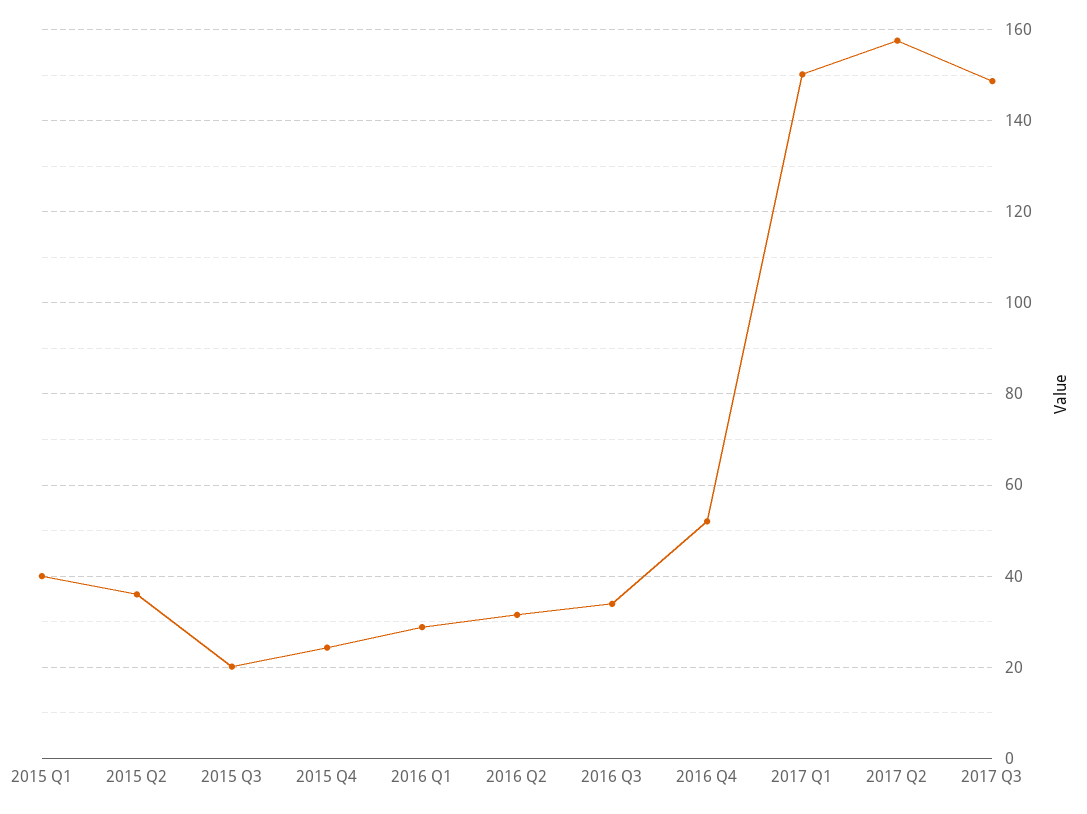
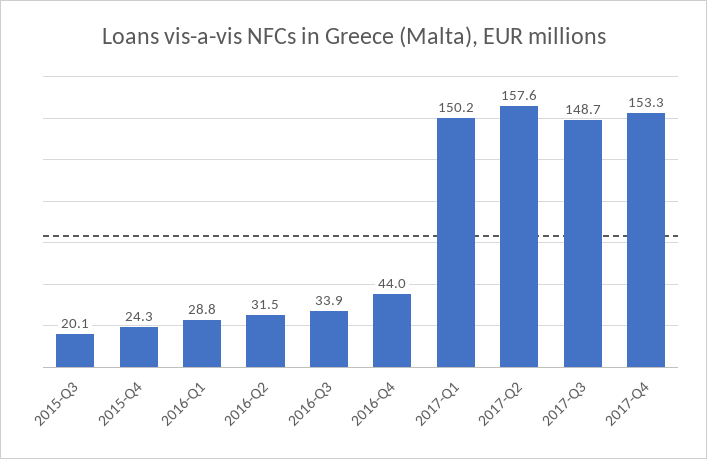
2015 Q1: 40 -> none
2015 Q2: 36 -> none
2016 Q4: 52 -> 44
2017-Q4: none -> 153.3

